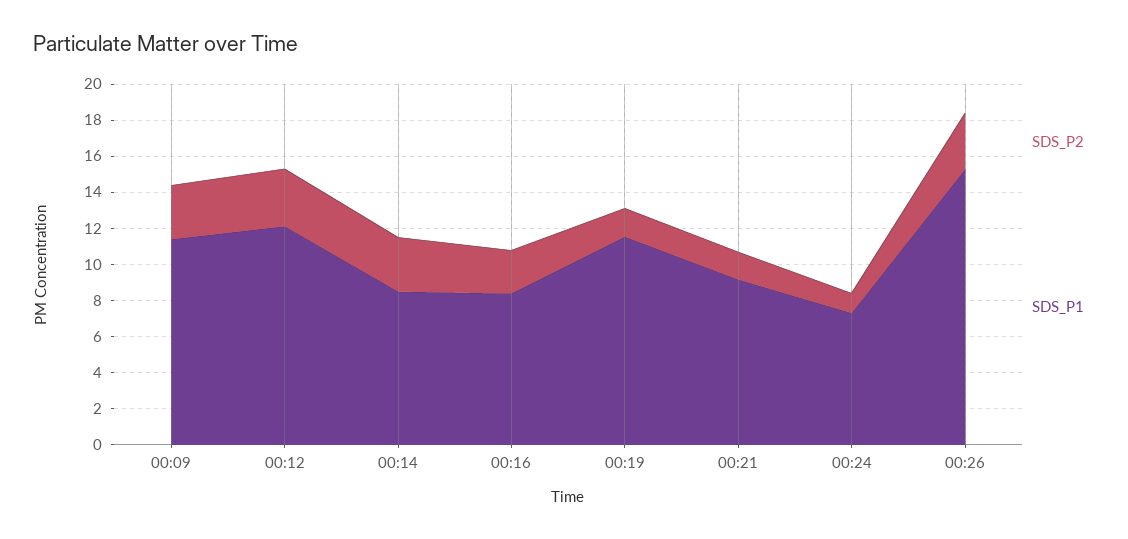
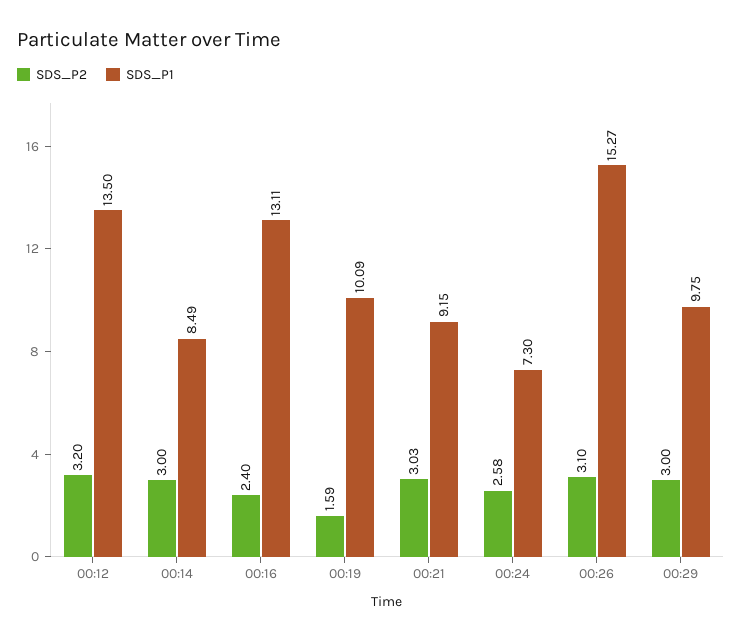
SDS_P2, 00:09: 3 -> none
SDS_P1, 00:09: 11.5 -> none
SDS_P1, 00:12: 12 -> 13.5
SDS_P1, 00:16: 8.5 -> 13.11
SDS_P1, 00:19: 11.5 -> 10.09
SDS_P2, 00:21: 1.5 -> 3.03
SDS_P2, 00:24: 1 -> 2.58
SDS_P2, 00:29: none -> 3
SDS_P1, 00:29: none -> 9.75

